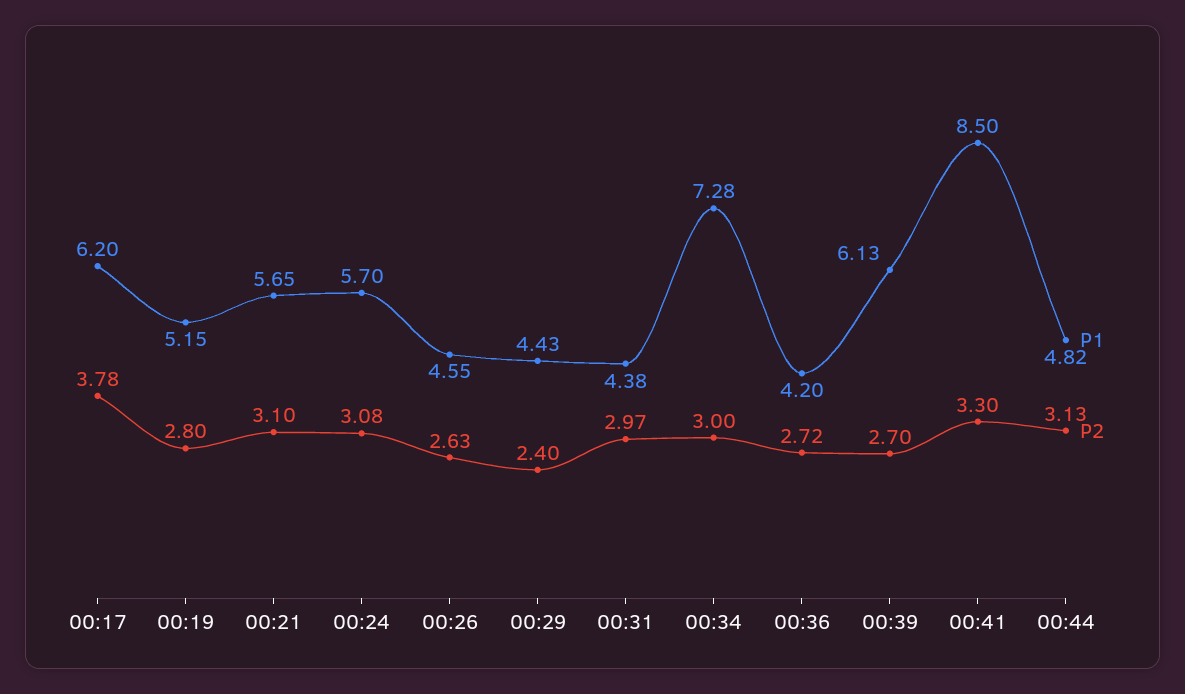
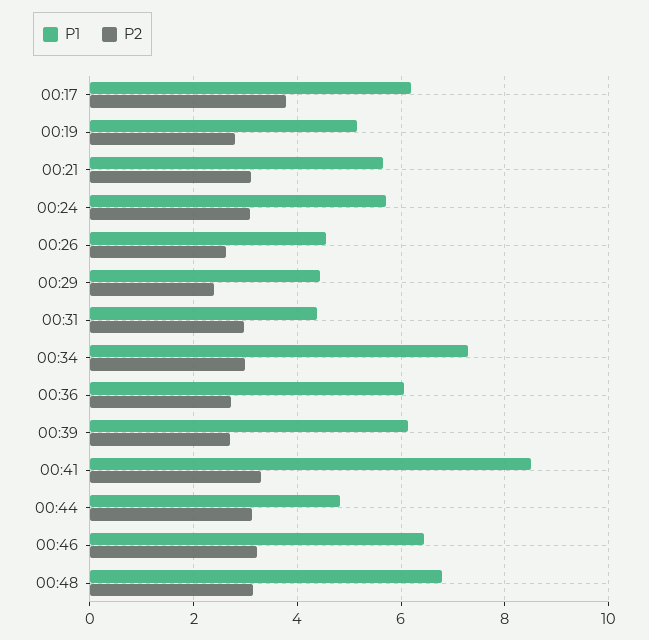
P1, 00:36: 4.2 -> 6
P1, 00:46: none -> 6.4
P2, 00:46: none -> 3.2
P1, 00:48: none -> 6.8
P2, 00:48: none -> 3.2

